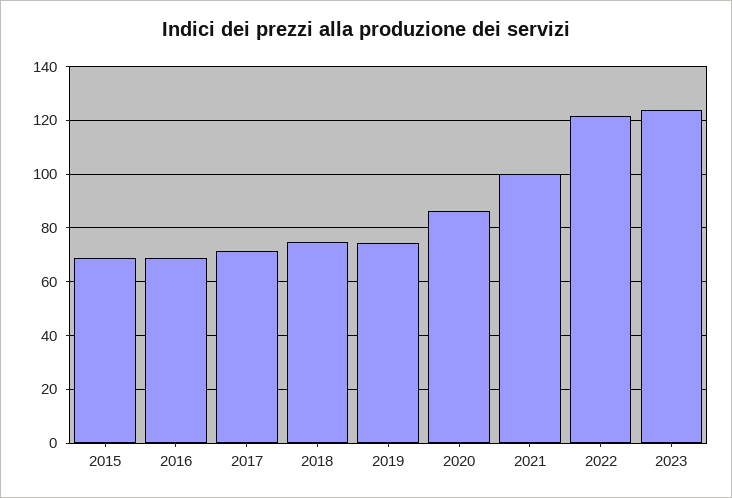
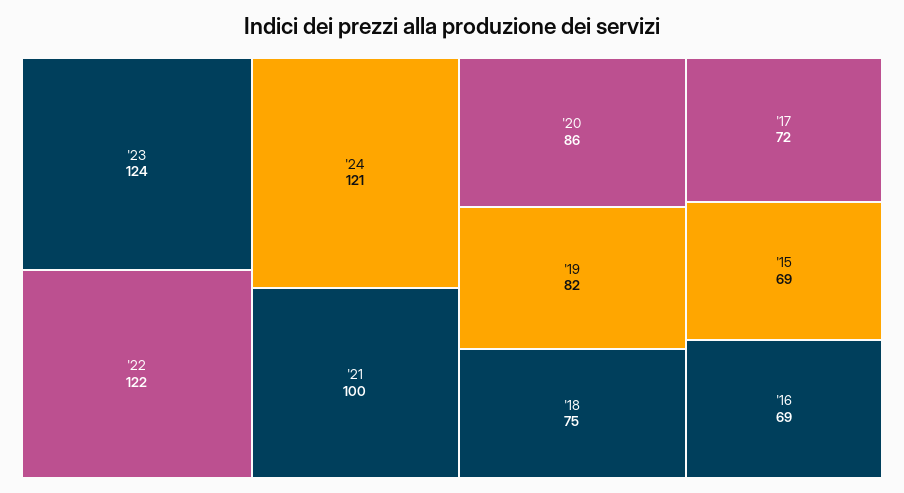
2019: 75 -> 82
'24: none -> 121

